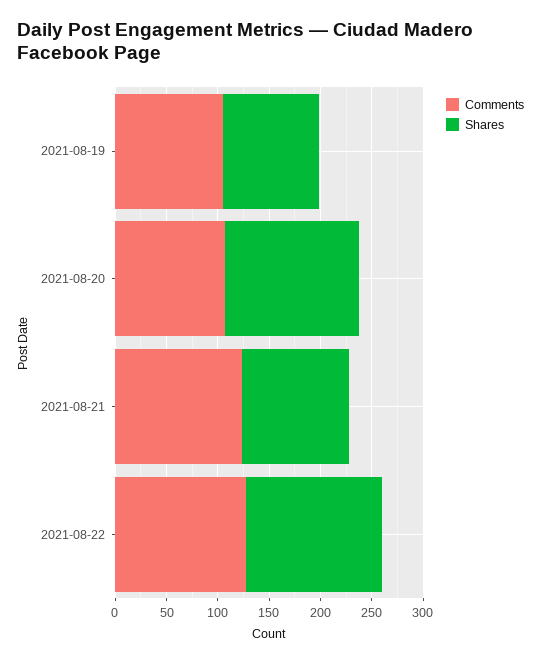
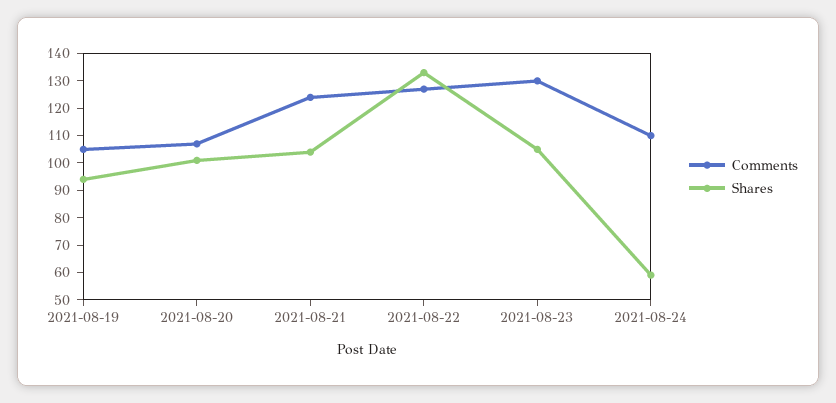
Shares, 2021-08-20: 130 -> 100
Comments, 2021-08-23: none -> 130
Shares, 2021-08-23: none -> 105
Comments, 2021-08-24: none -> 110
Shares, 2021-08-24: none -> 60

